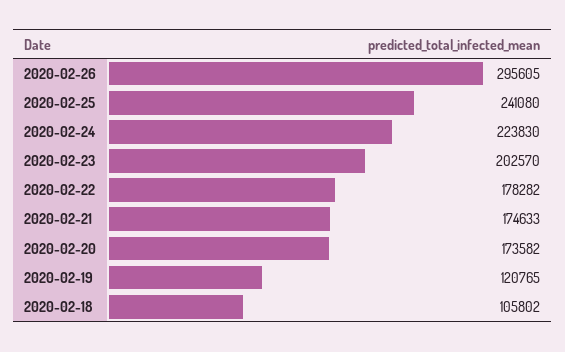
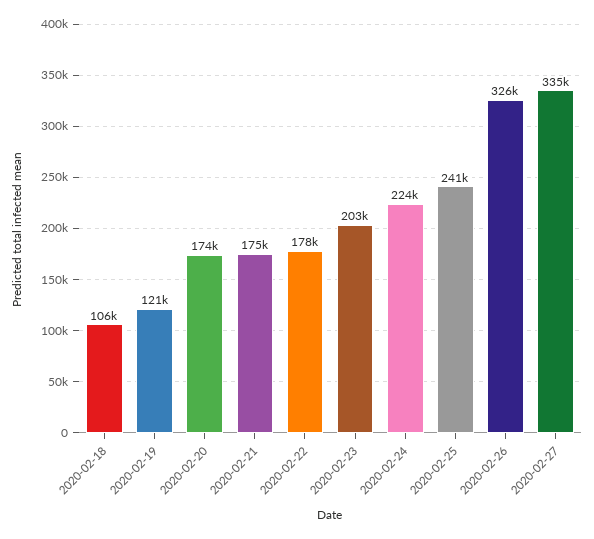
2020-02-26: 295605 -> 326000
2020-02-27: none -> 335000

